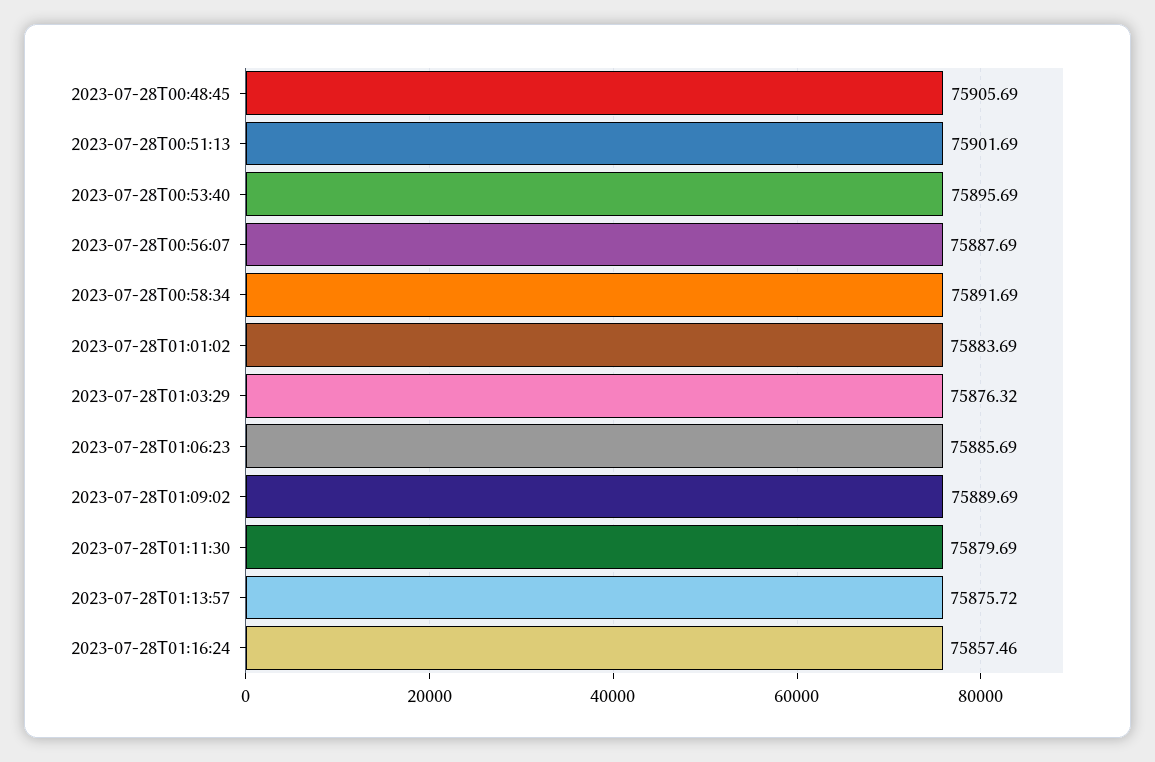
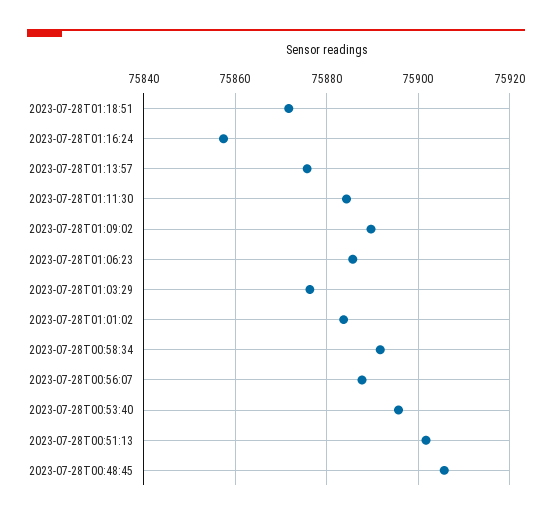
2023-07-28T01:11:30: 75879.69 -> 75884
2023-07-28T01:18:51: none -> 75872

